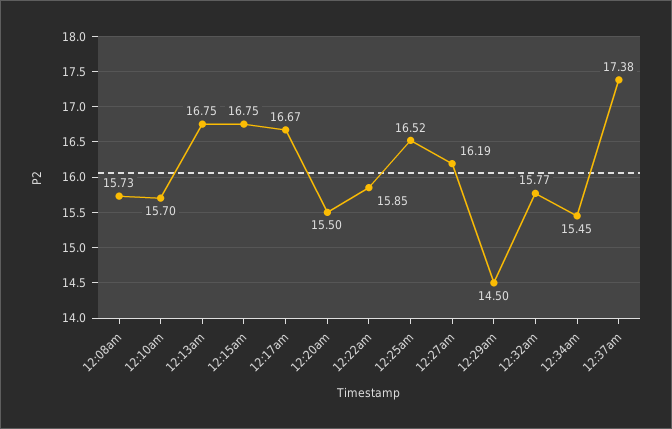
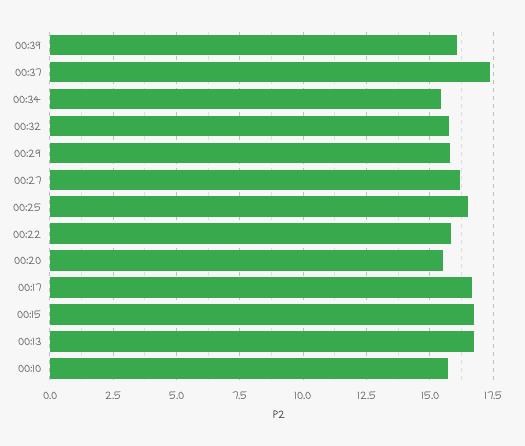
12:08am: 15.73 -> none
12:29am: 14.5 -> 15.75
00:39: none -> 16

